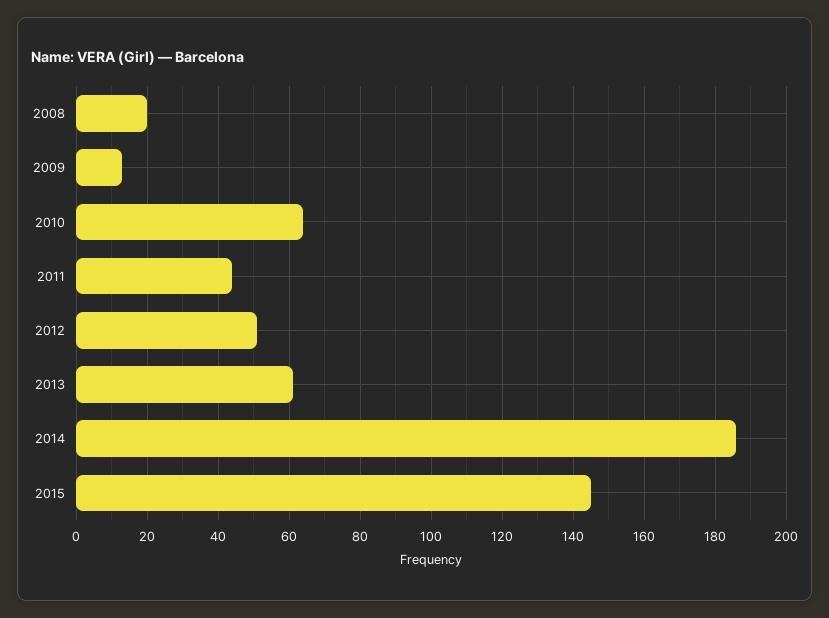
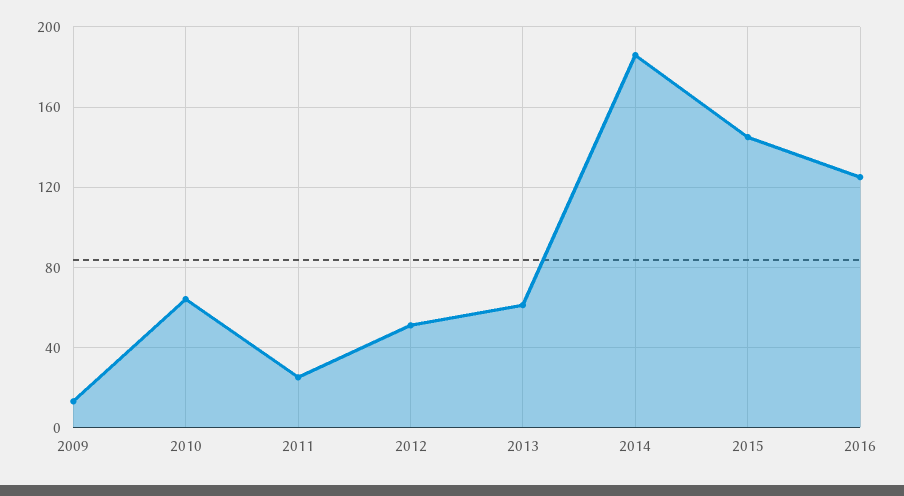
2008: 20 -> none
2011: 45 -> 25
2016: none -> 125

